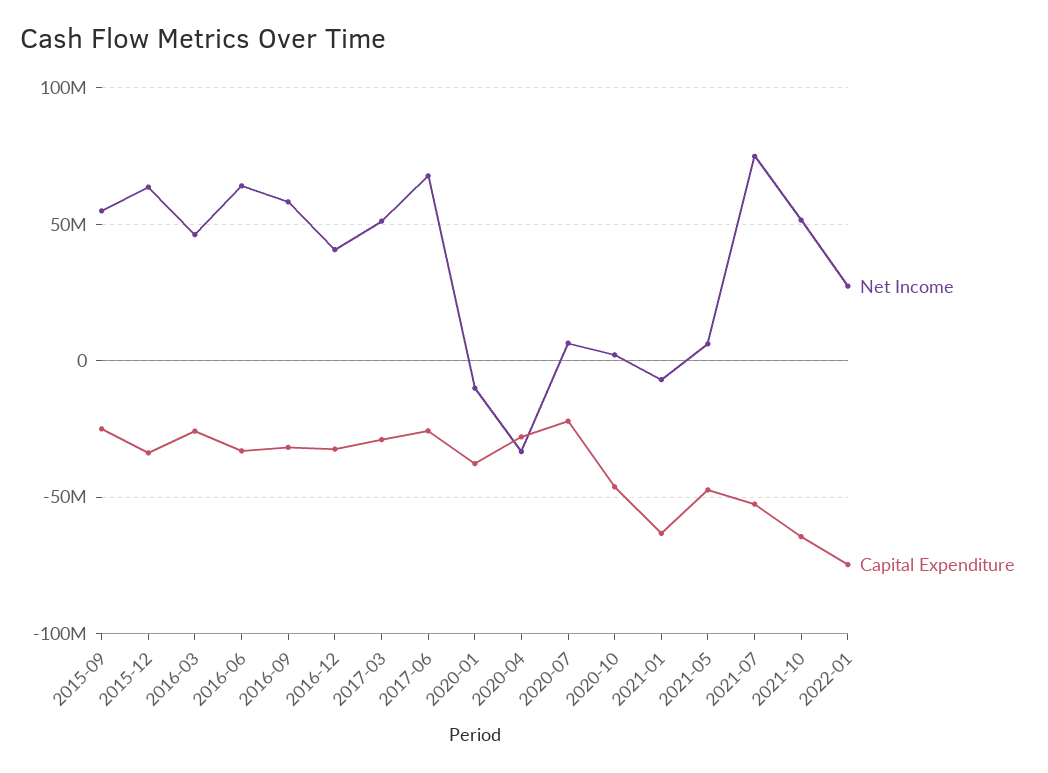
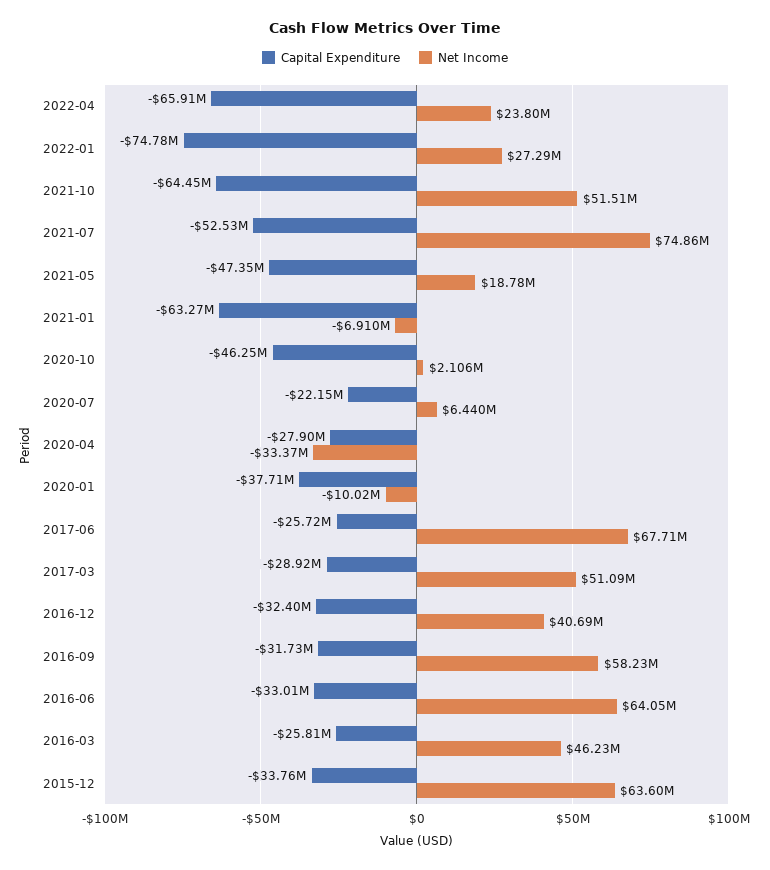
Net Income, 2015-09: 55000000 -> none
Capital Expenditure, 2015-09: -25000000 -> none
Net Income, 2021-05: 5000000 -> 18780000
Capital Expenditure, 2022-04: none -> -65910000
Net Income, 2022-04: none -> 23800000

